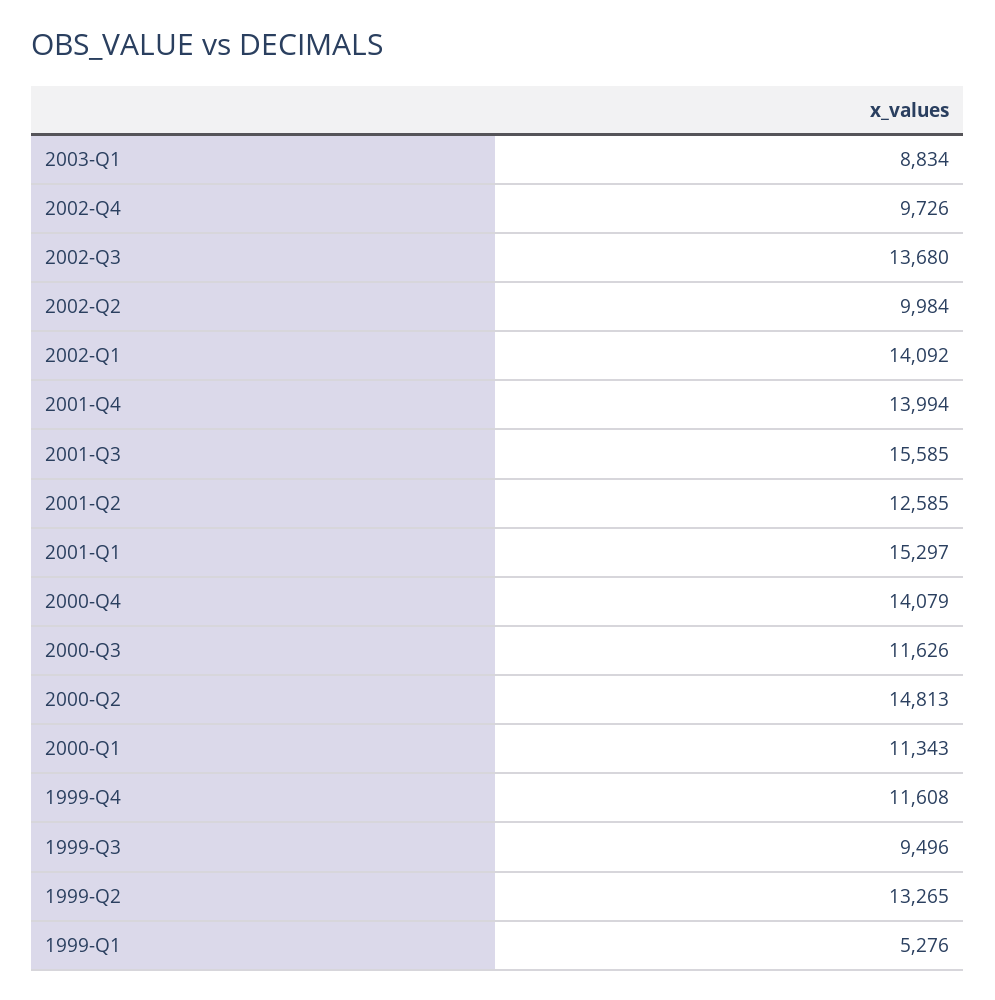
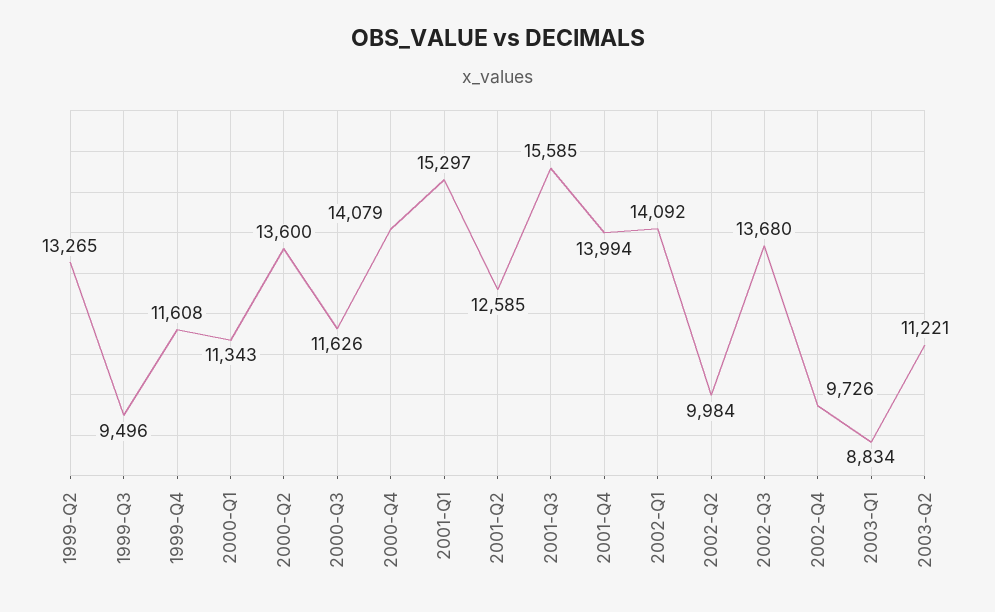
2000-Q2: 14813 -> 13600
1999-Q1: 5276 -> none
2003-Q2: none -> 11221

